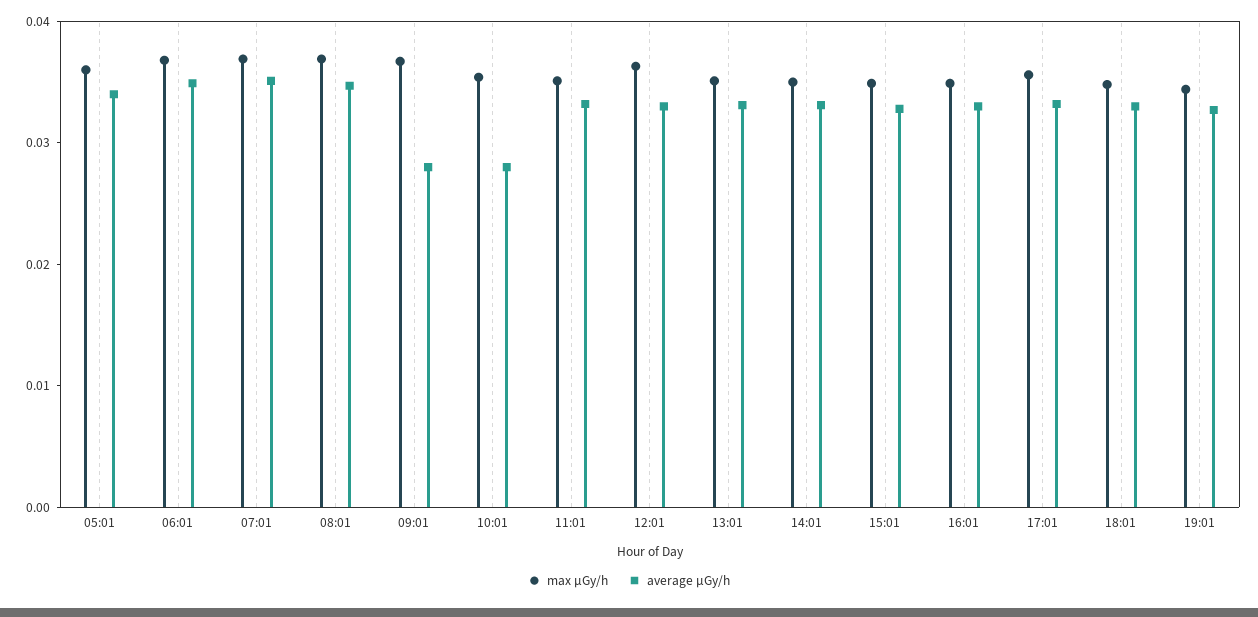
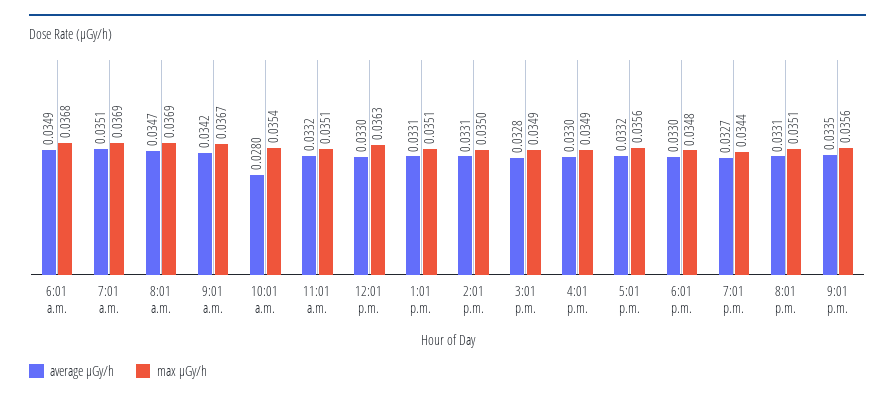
max μGy/h, 05:01: 0.036 -> none
average μGy/h, 05:01: 0.034 -> none
average μGy/h, 09:01: 0.028 -> 0.0342
average μGy/h, 8:01 p.m.: none -> 0.0331
max μGy/h, 8:01 p.m.: none -> 0.0351
average μGy/h, 9:01 p.m.: none -> 0.0335
max μGy/h, 9:01 p.m.: none -> 0.0356

